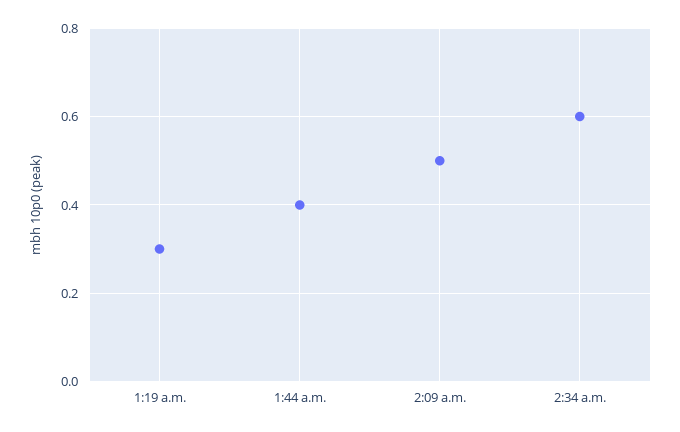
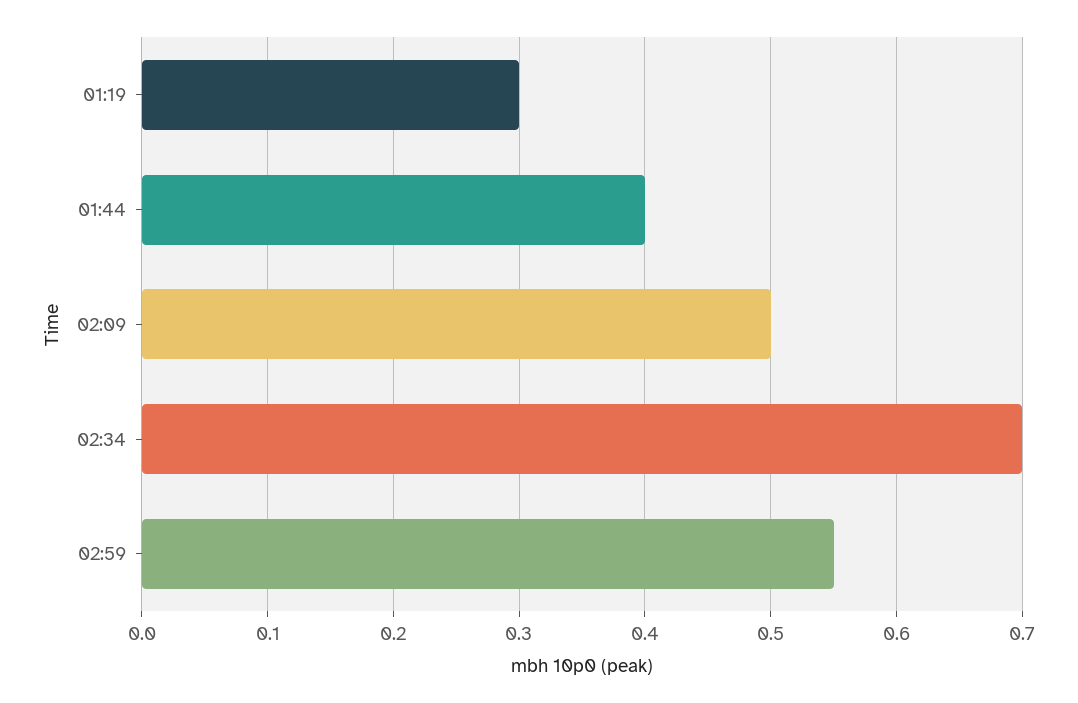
2:34 a.m.: 0.6 -> 0.7
02:59: none -> 0.55

